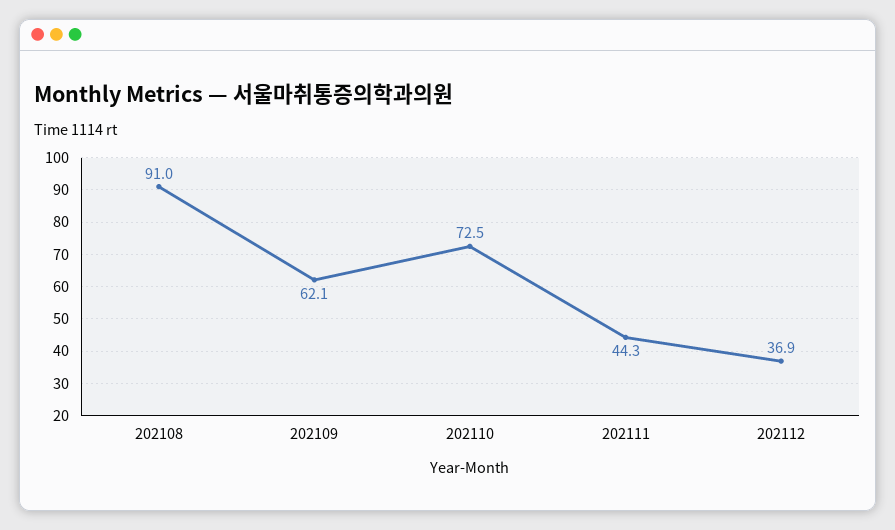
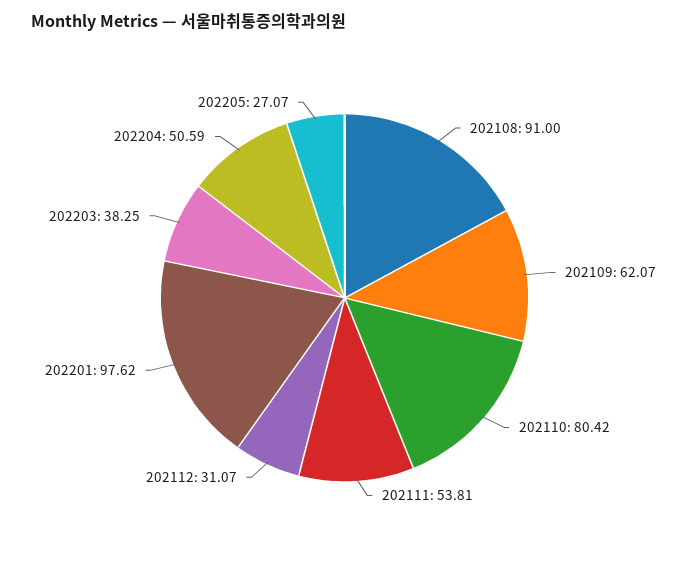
202110: 72.5 -> 80.42
202111: 44.3 -> 53.81
202112: 36.9 -> 31.07
202201: none -> 97.62
202203: none -> 38.25
202204: none -> 50.59
202205: none -> 27.07

